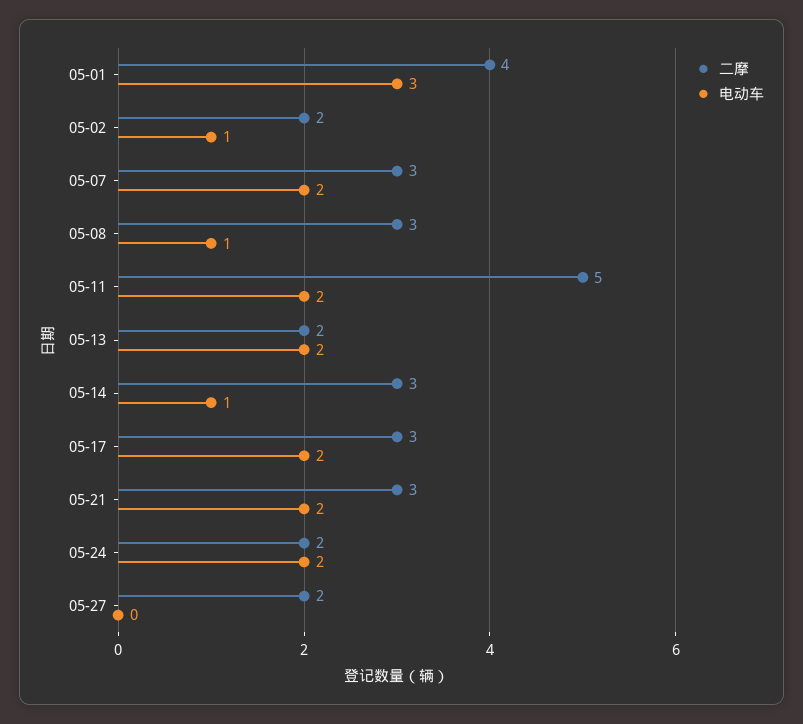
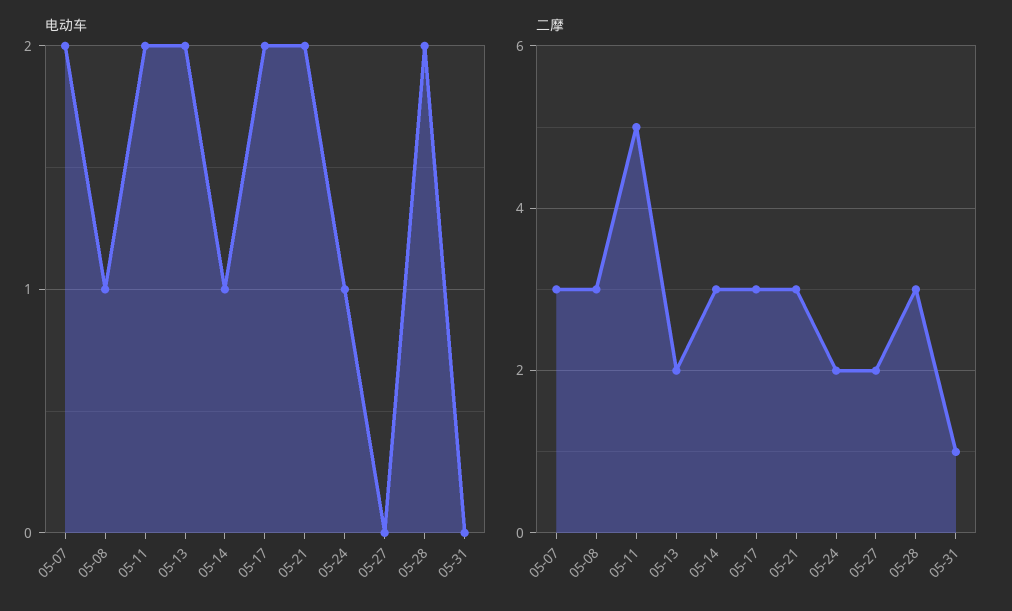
二摩, 05-01: 4 -> none
电动车, 05-01: 3 -> none
二摩, 05-02: 2 -> none
电动车, 05-02: 1 -> none
电动车, 05-24: 2 -> 1
电动车, 05-28: none -> 2
电动车, 05-31: none -> 0
二摩, 05-28: none -> 3
二摩, 05-31: none -> 1

